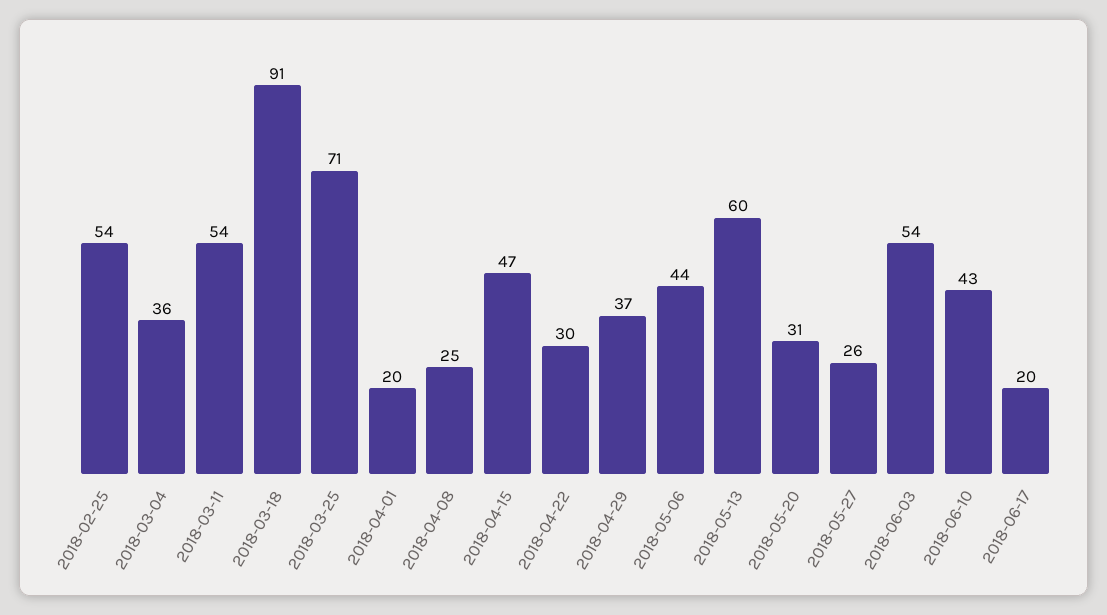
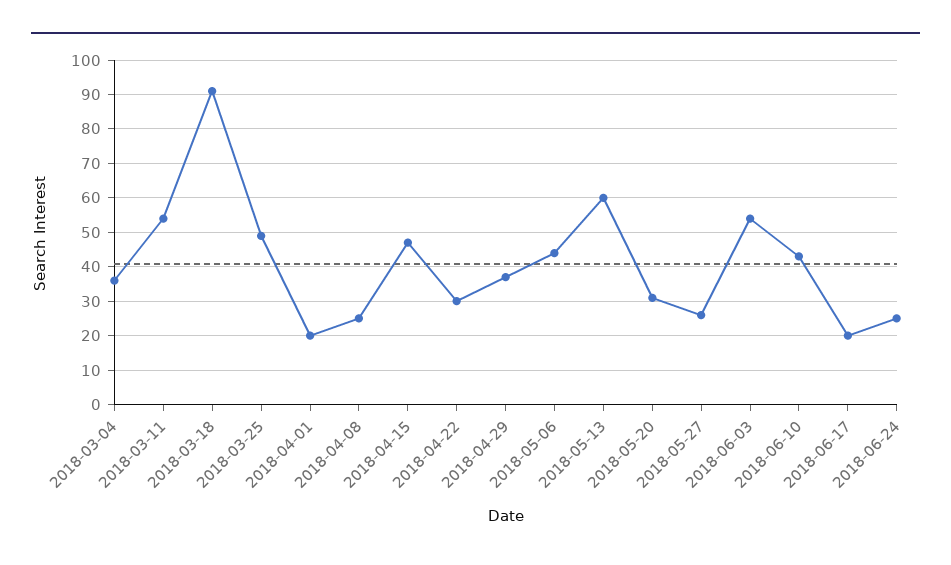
2018-02-25: 54 -> none
2018-03-25: 71 -> 50
2018-06-24: none -> 25

